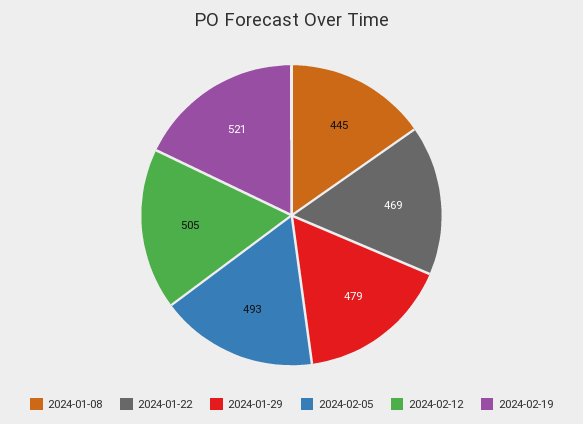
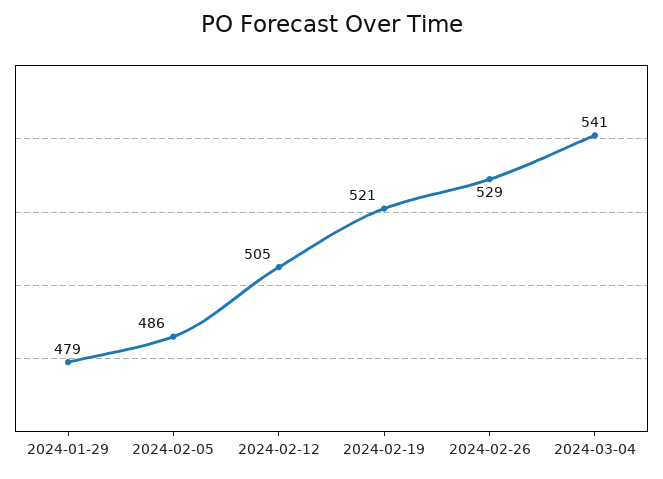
2024-01-08: 445 -> none
2024-01-22: 469 -> none
2024-02-05: 493 -> 486
2024-02-26: none -> 529
2024-03-04: none -> 541

